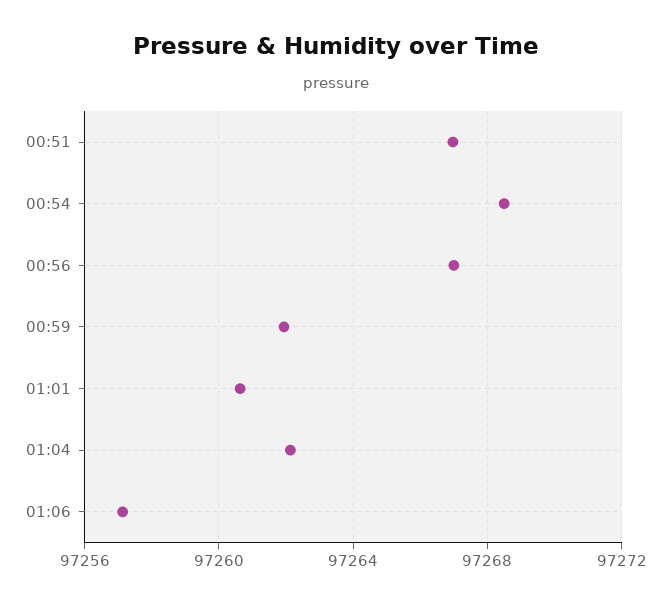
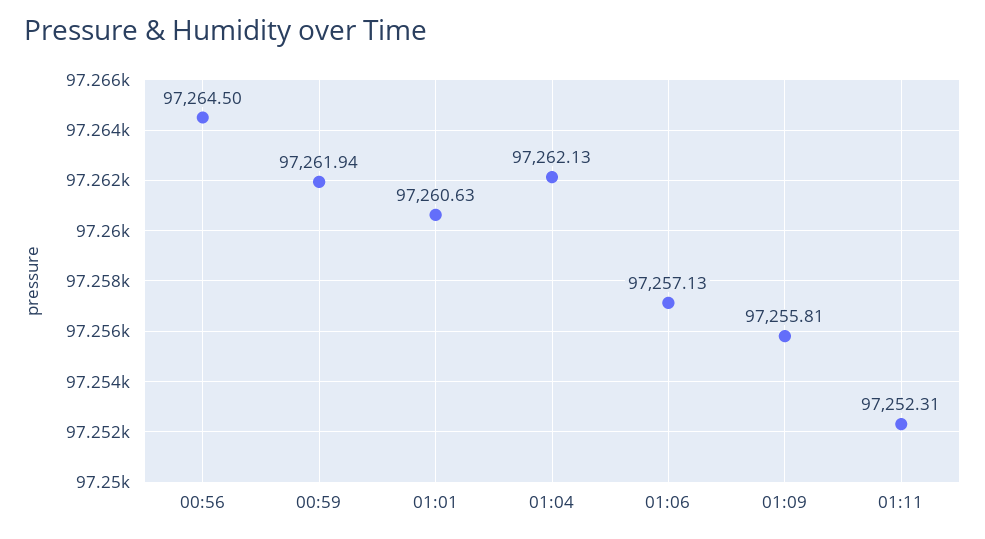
00:51: 97267 -> none
00:54: 97268.5 -> none
00:56: 97267 -> 97264.5
01:09: none -> 97255.81
01:11: none -> 97252.31

